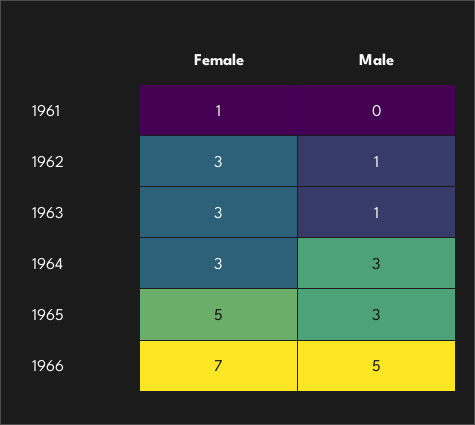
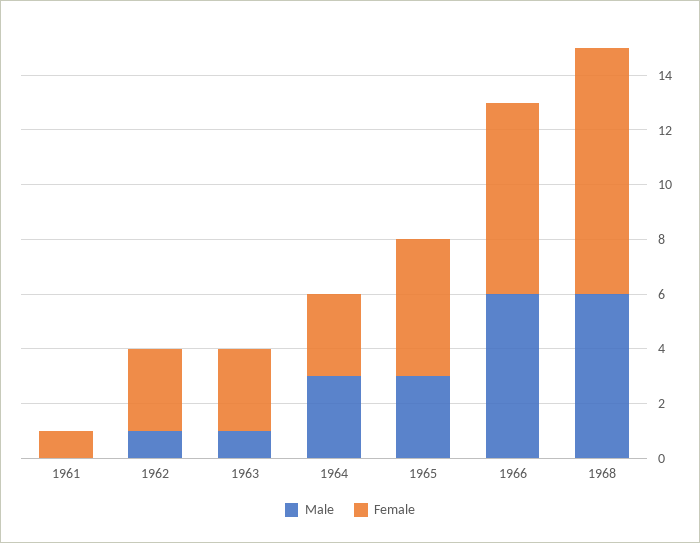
Male, 1966: 5 -> 6
Male, 1968: none -> 6
Female, 1968: none -> 9

